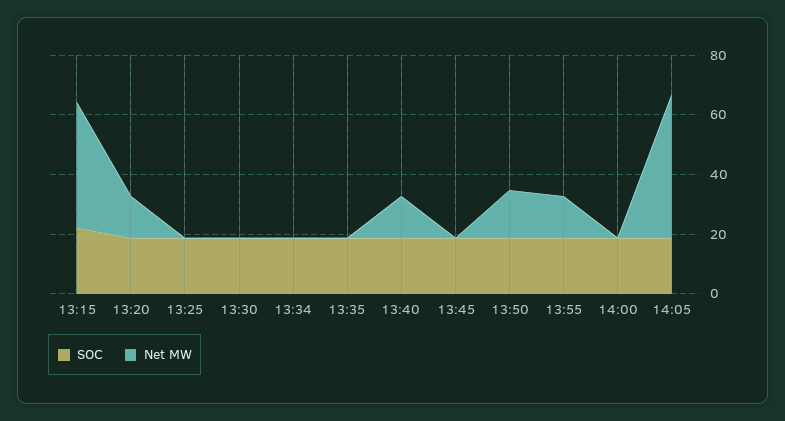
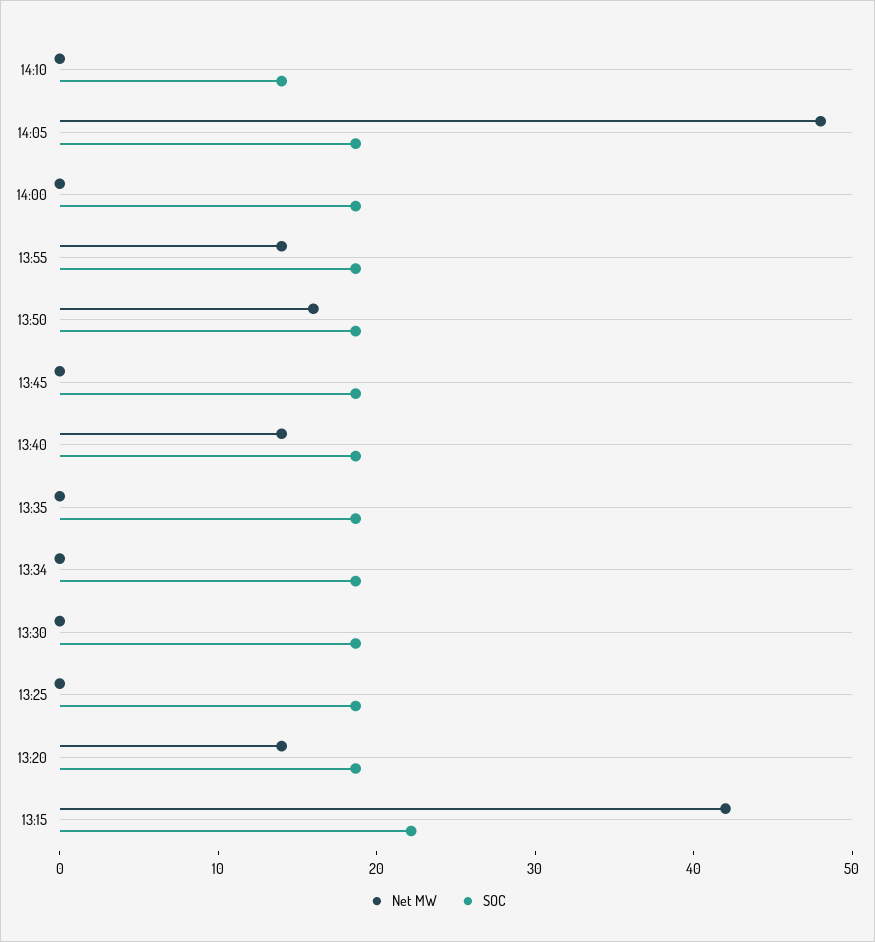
Net MW, 14:10: none -> 0
SOC, 14:10: none -> 14

